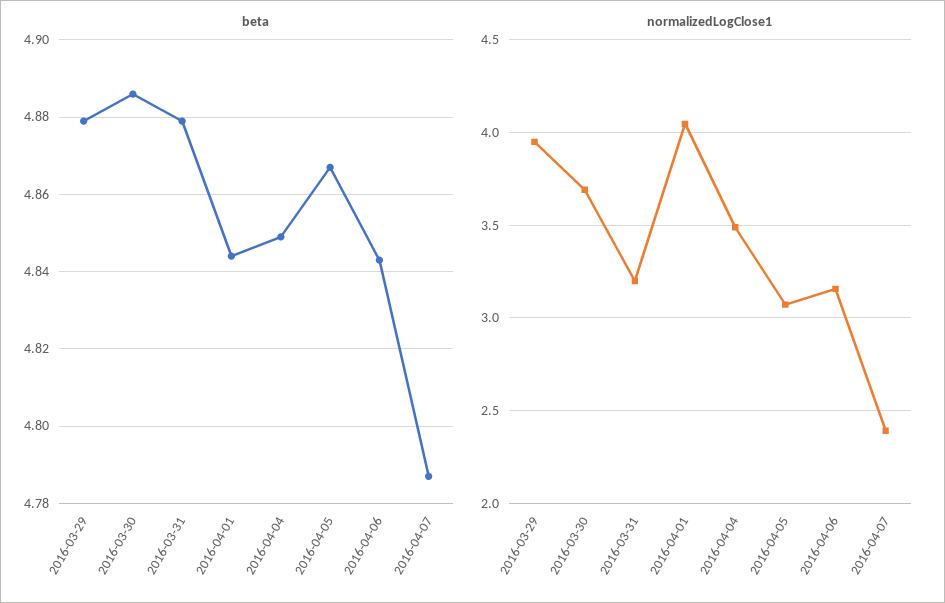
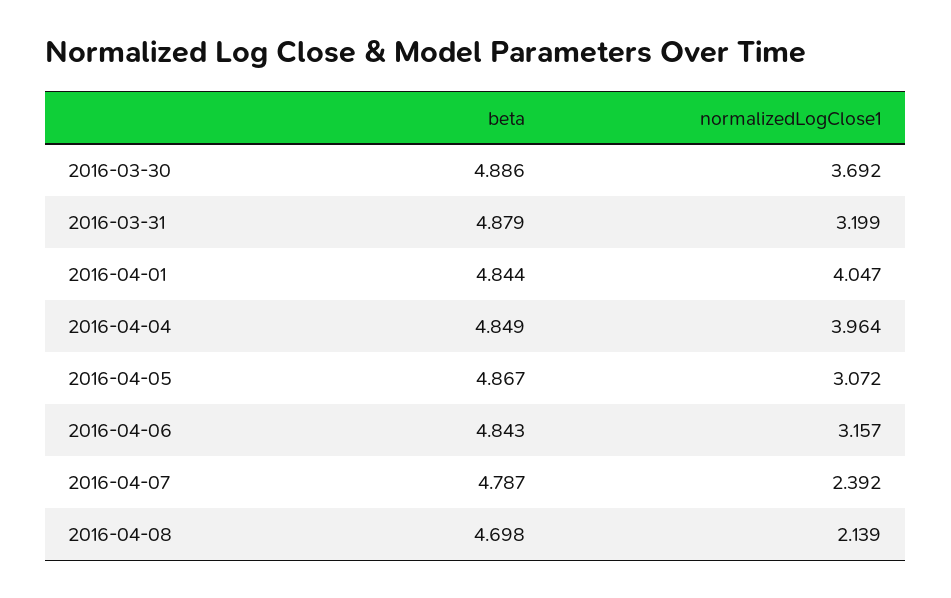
beta, 2016-03-29: 4.88 -> none
normalizedLogClose1, 2016-03-29: 3.95 -> none
normalizedLogClose1, 2016-04-04: 3.5 -> 3.964
beta, 2016-04-08: none -> 4.698
normalizedLogClose1, 2016-04-08: none -> 2.139

